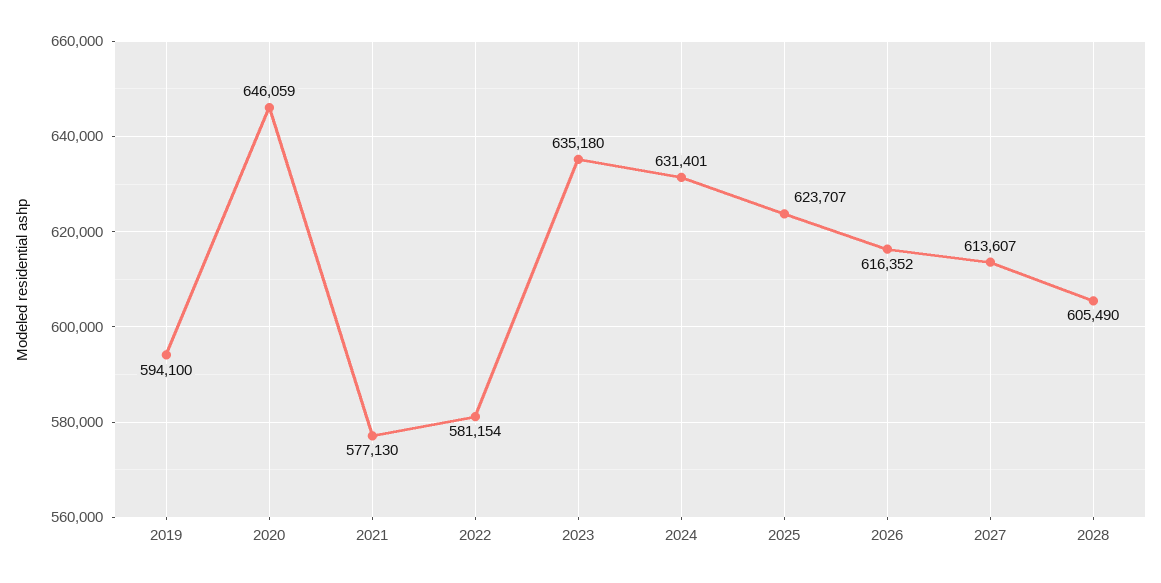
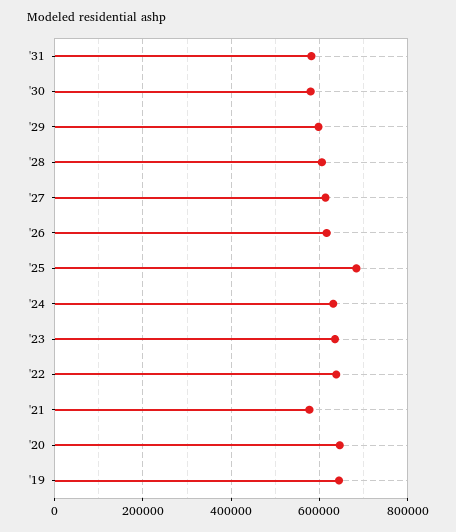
2019: 594100 -> 640000
2022: 581154 -> 640000
2025: 623707 -> 680000
'31: none -> 580000
'30: none -> 580000
'29: none -> 600000

